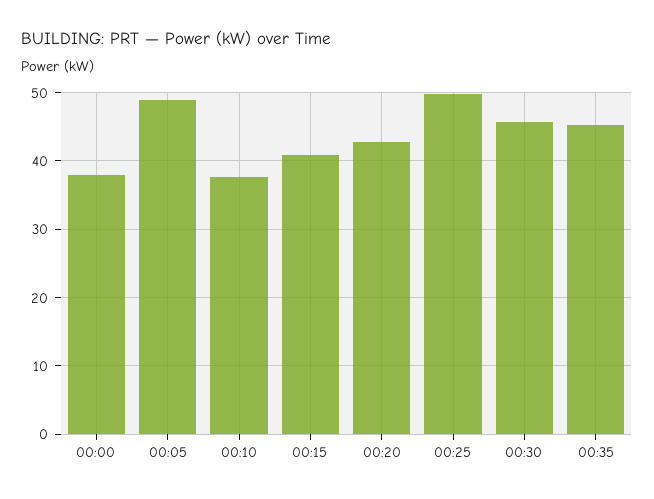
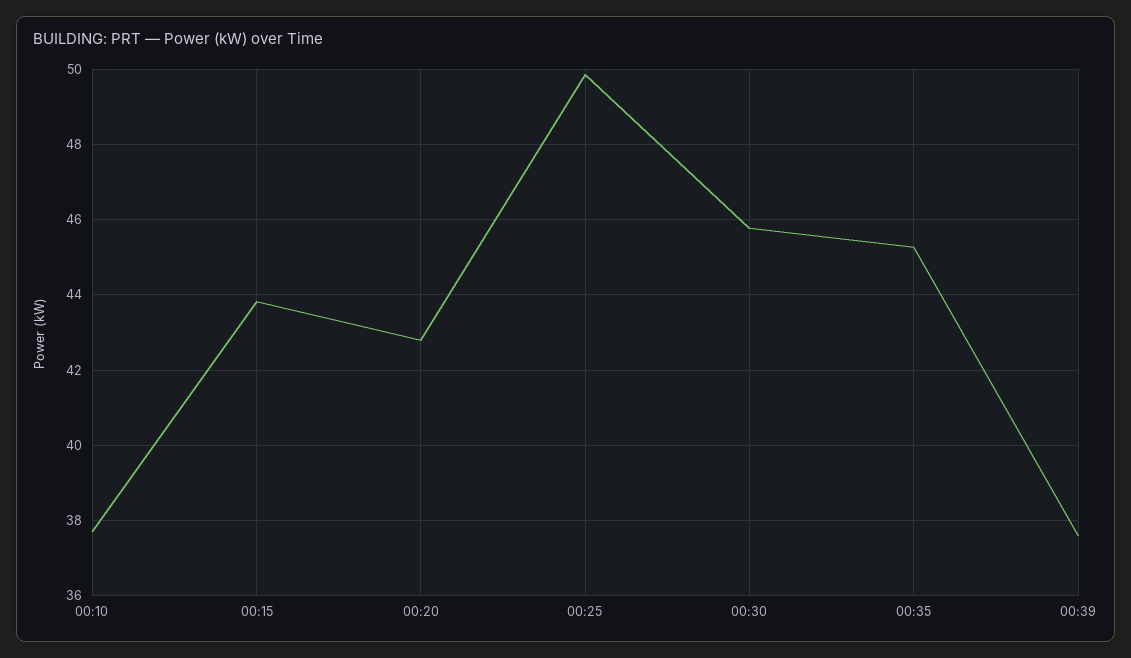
00:00: 38 -> none
00:05: 49 -> none
00:15: 41 -> 43.8
00:39: none -> 37.6

